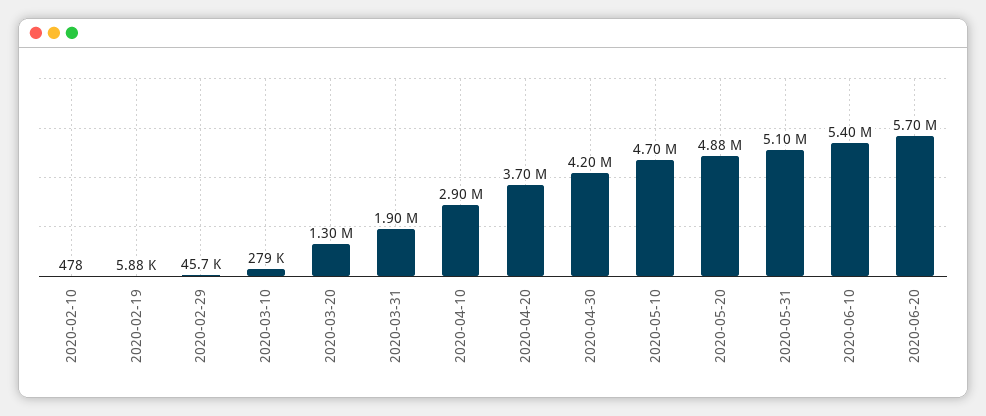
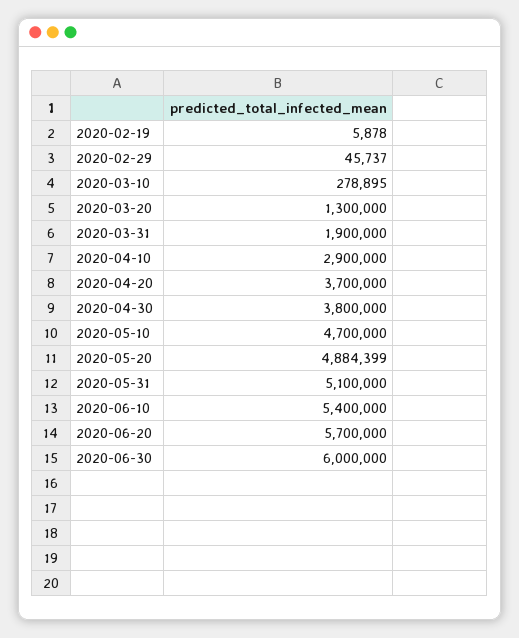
2020-02-10: 478 -> none
2020-04-30: 4200000 -> 3800000
2020-06-30: none -> 6000000

